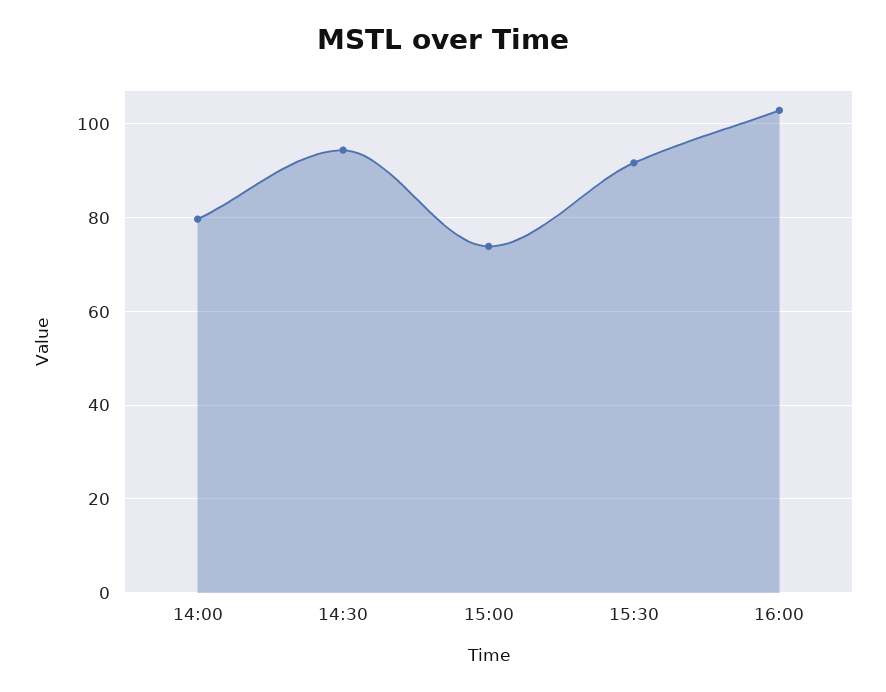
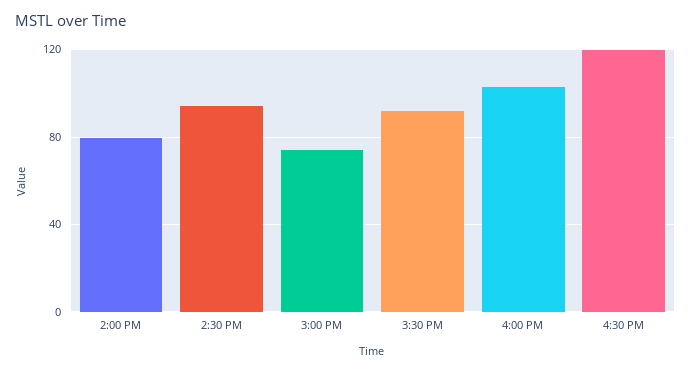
4:30 PM: none -> 120

